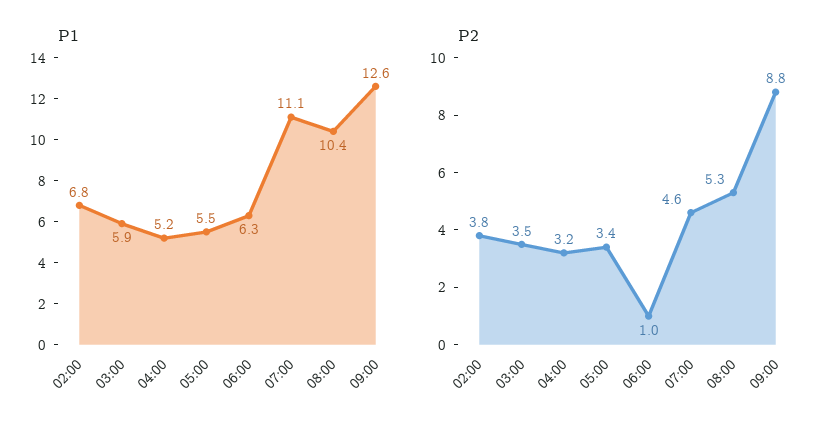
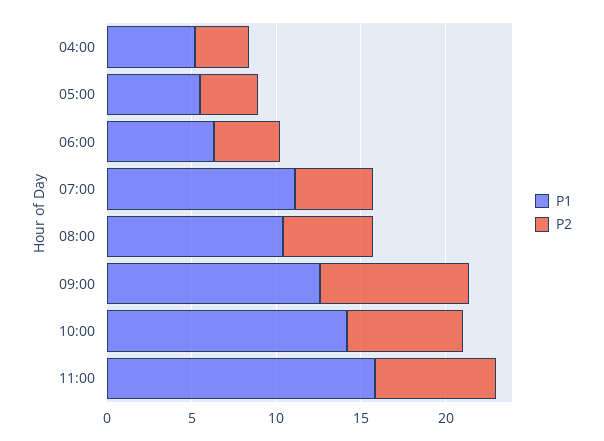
P1, 02:00: 6.8 -> none
P1, 03:00: 5.9 -> none
P2, 02:00: 3.8 -> none
P2, 03:00: 3.5 -> none
P2, 06:00: 1 -> 4
P1, 10:00: none -> 14
P2, 10:00: none -> 7
P1, 11:00: none -> 16
P2, 11:00: none -> 7

